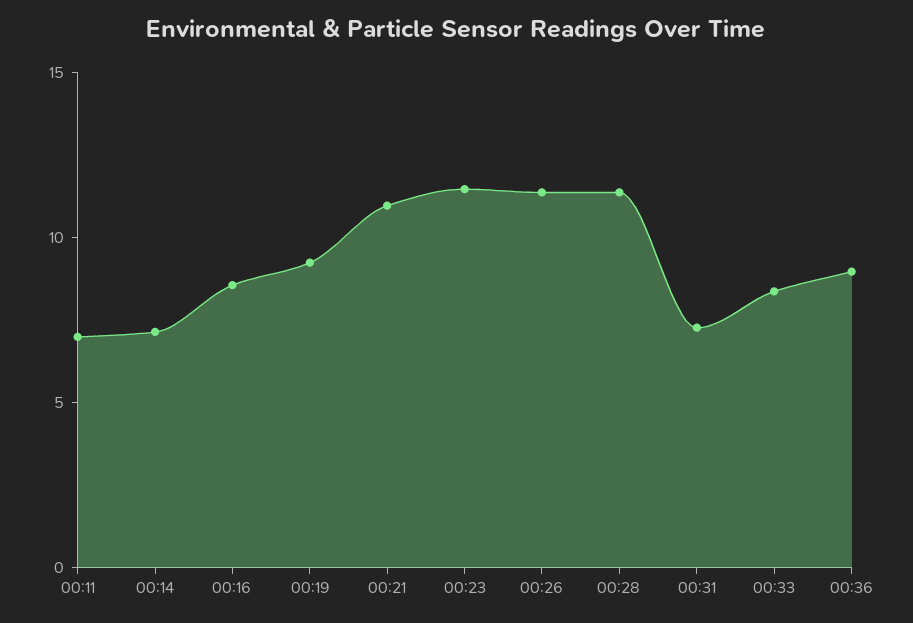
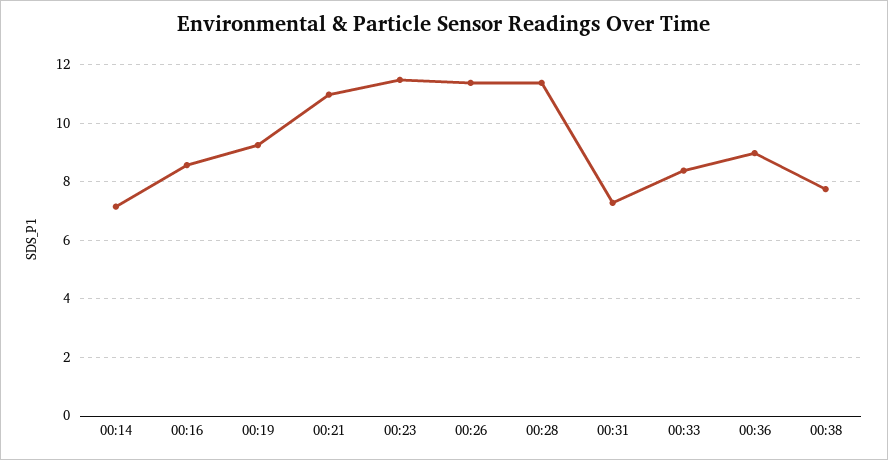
00:11: 7 -> none
00:38: none -> 7.75

